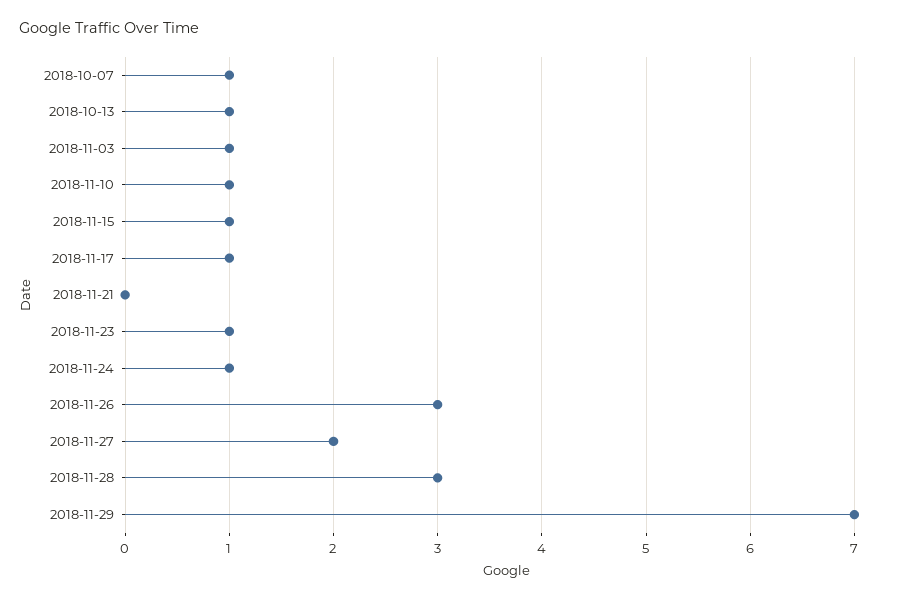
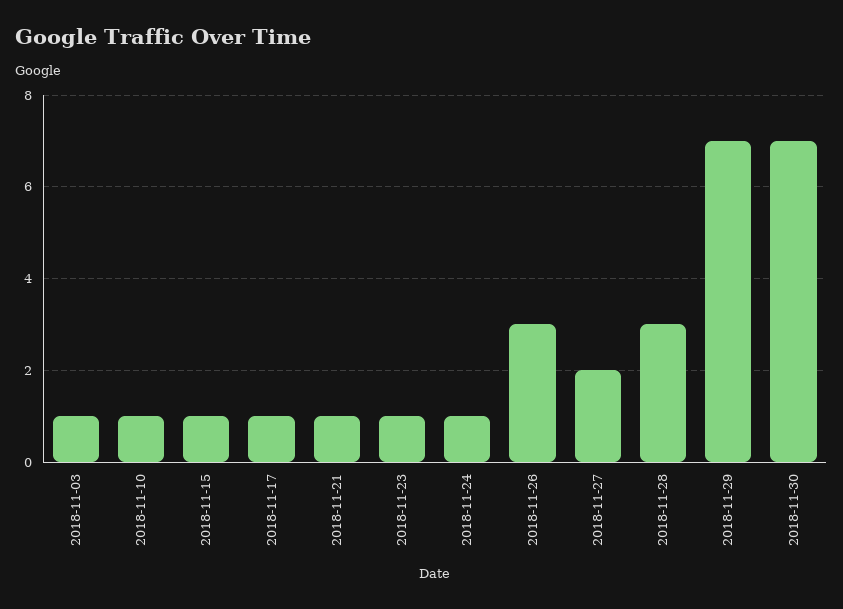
2018-10-07: 1 -> none
2018-10-13: 1 -> none
2018-11-21: 0 -> 1
2018-11-30: none -> 7

